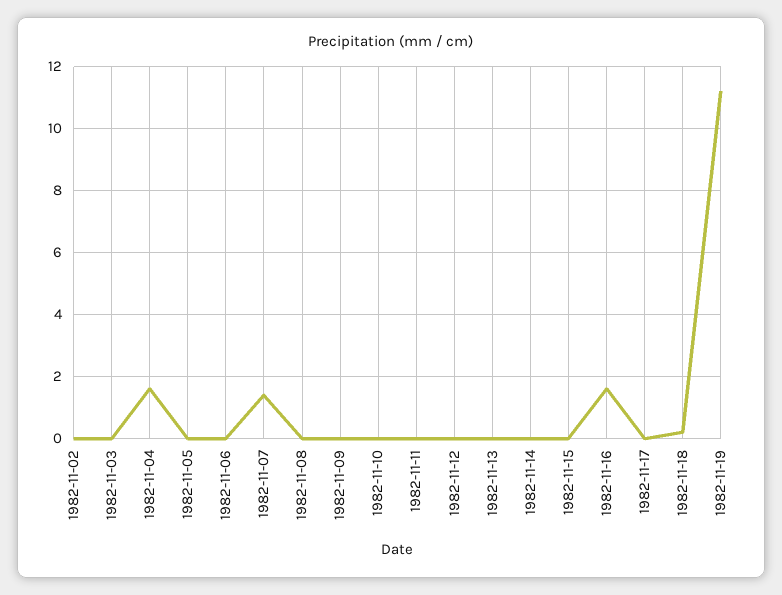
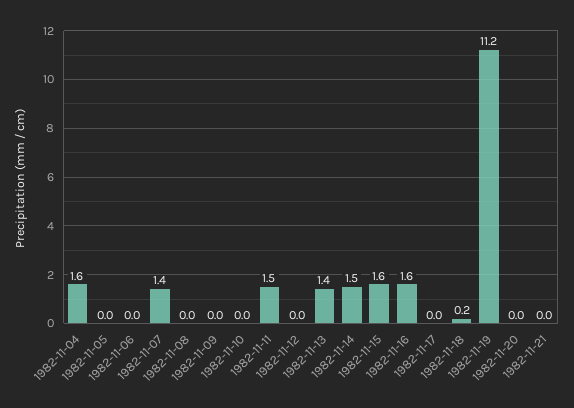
1982-11-02: 0 -> none
1982-11-03: 0 -> none
1982-11-11: 0 -> 1.5
1982-11-13: 0 -> 1.4
1982-11-14: 0 -> 1.5
1982-11-15: 0 -> 1.6
1982-11-20: none -> 0
1982-11-21: none -> 0

